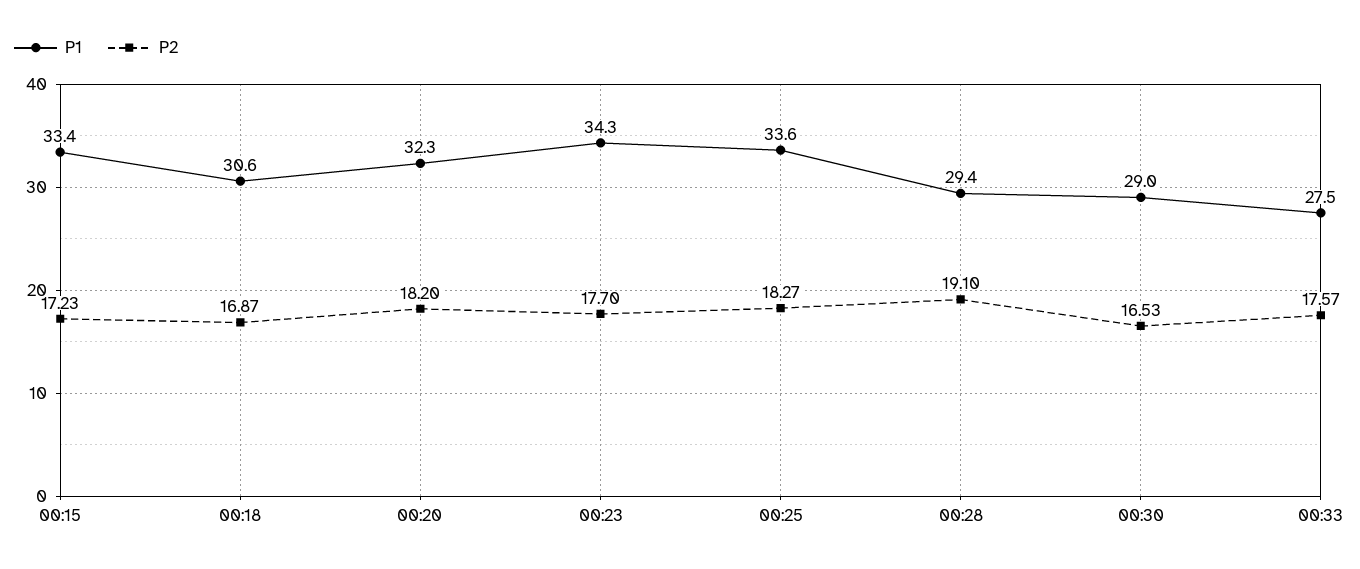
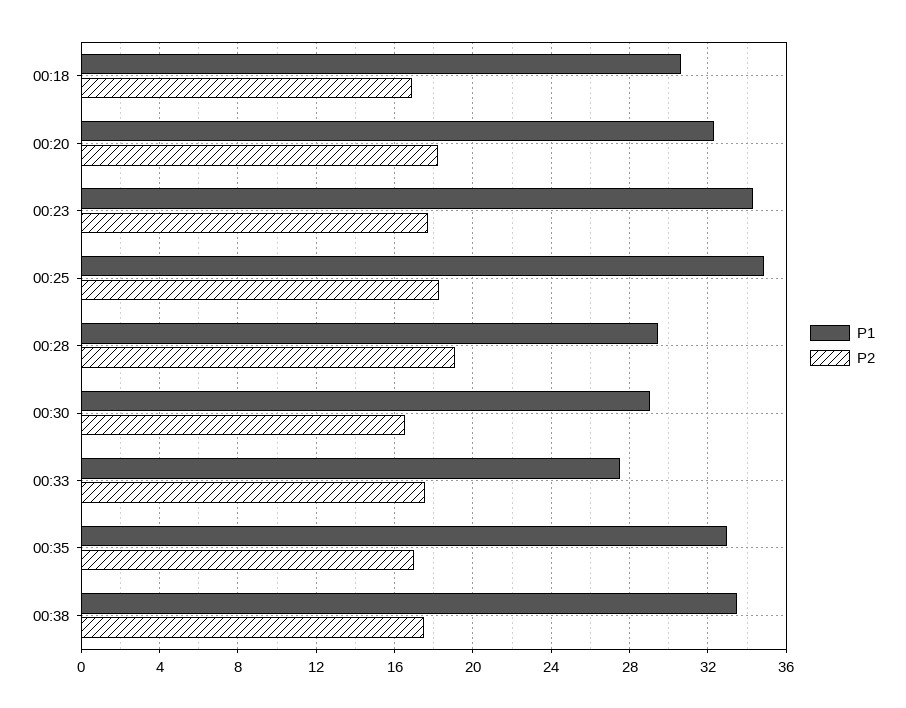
P1, 00:15: 33.4 -> none
P2, 00:15: 17.23 -> none
P1, 00:25: 33.6 -> 35
P1, 00:35: none -> 33
P2, 00:35: none -> 17
P1, 00:38: none -> 33.5
P2, 00:38: none -> 17.5

